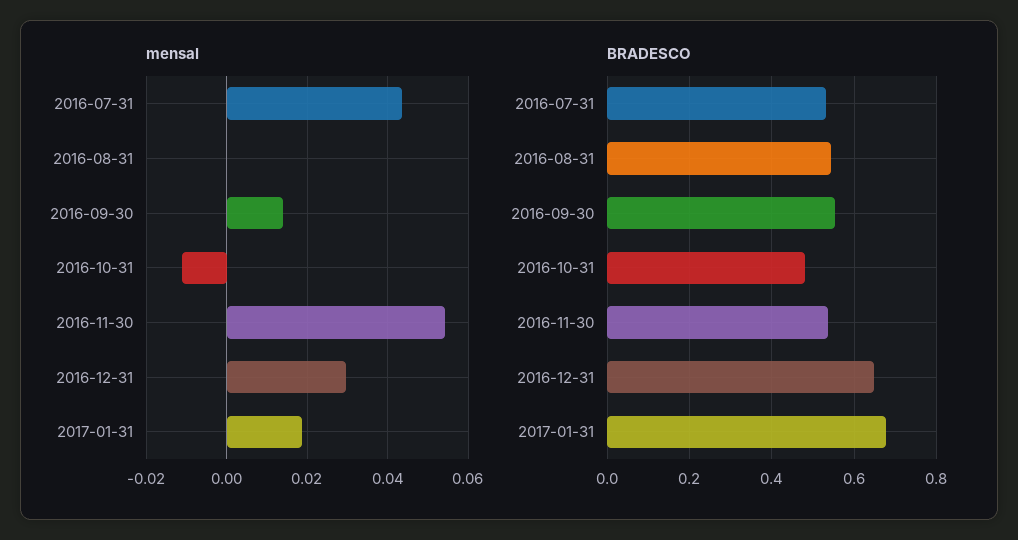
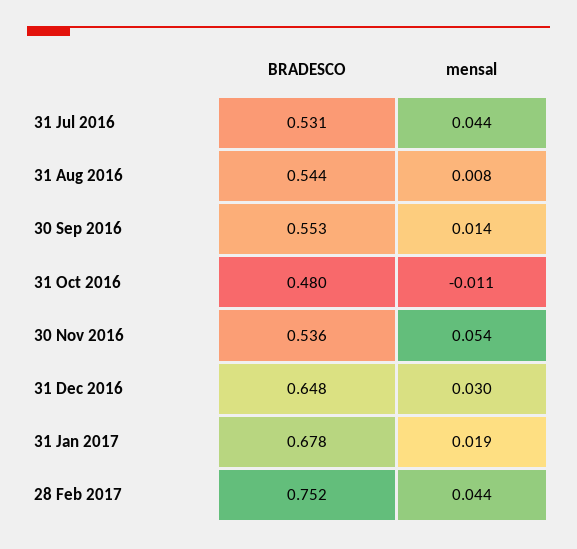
mensal, 2016-08-31: 0 -> 0.008
BRADESCO, 28 Feb 2017: none -> 0.752
mensal, 28 Feb 2017: none -> 0.044

